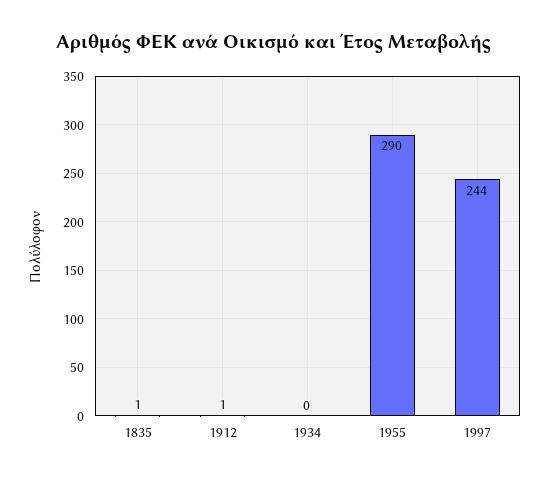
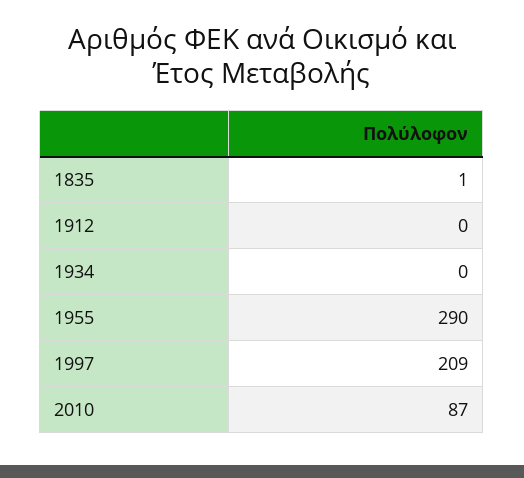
1912: 1 -> 0
1997: 244 -> 209
2010: none -> 87

